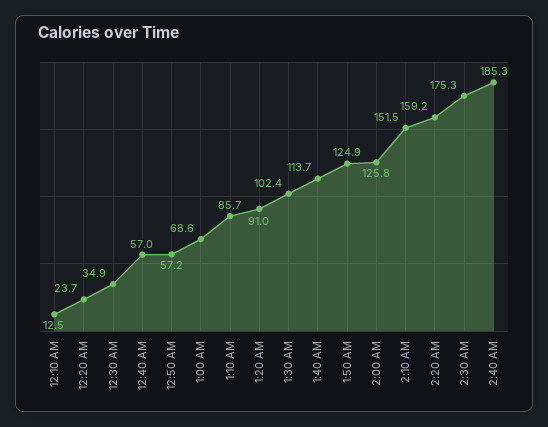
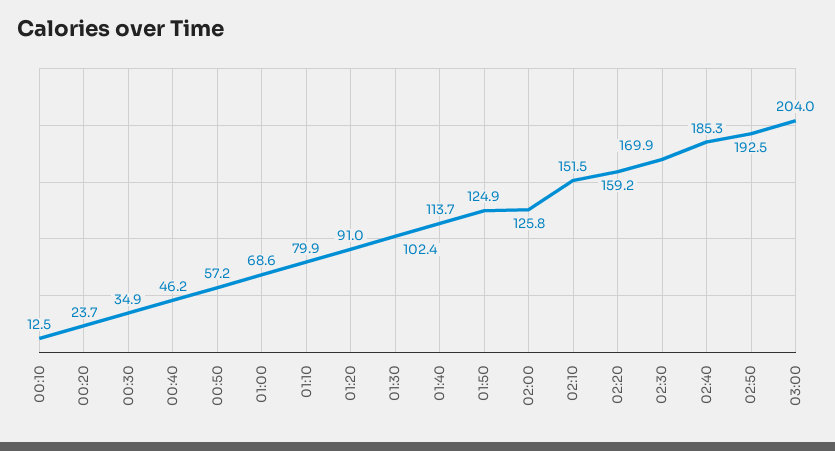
12:40 AM: 57 -> 46.2
1:10 AM: 85.7 -> 79.9
2:30 AM: 175.3 -> 169.9
02:50: none -> 192.5
03:00: none -> 204

